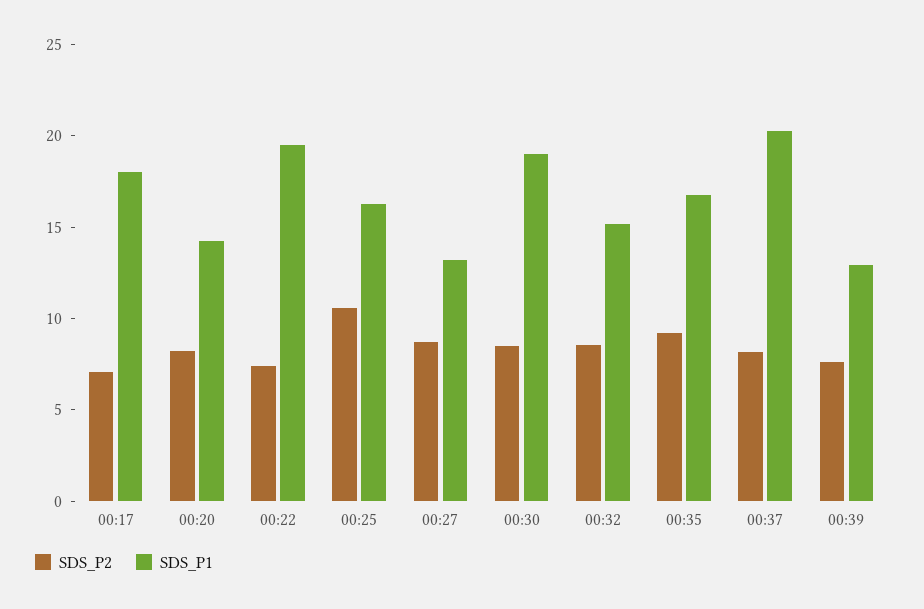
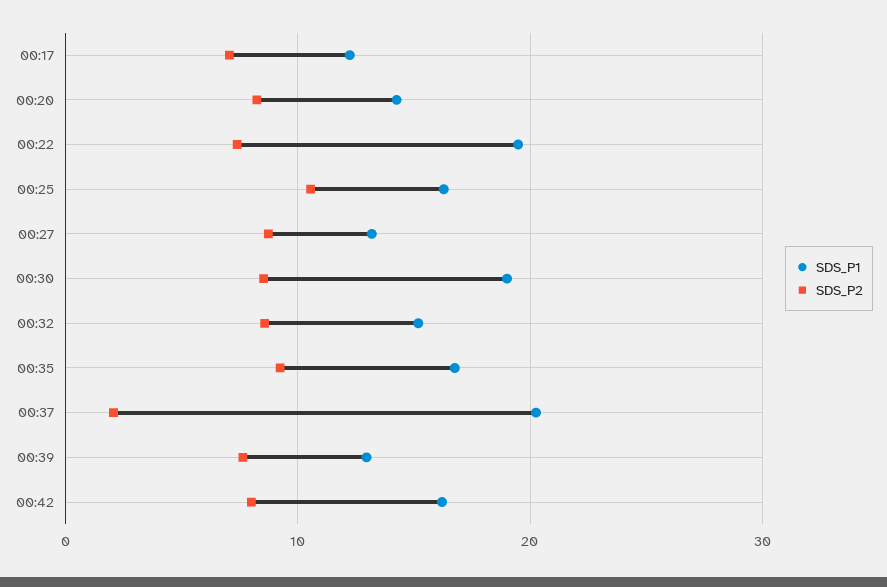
SDS_P1, 00:17: 18 -> 12
SDS_P2, 00:37: 8 -> 2
SDS_P1, 00:42: none -> 16
SDS_P2, 00:42: none -> 8

